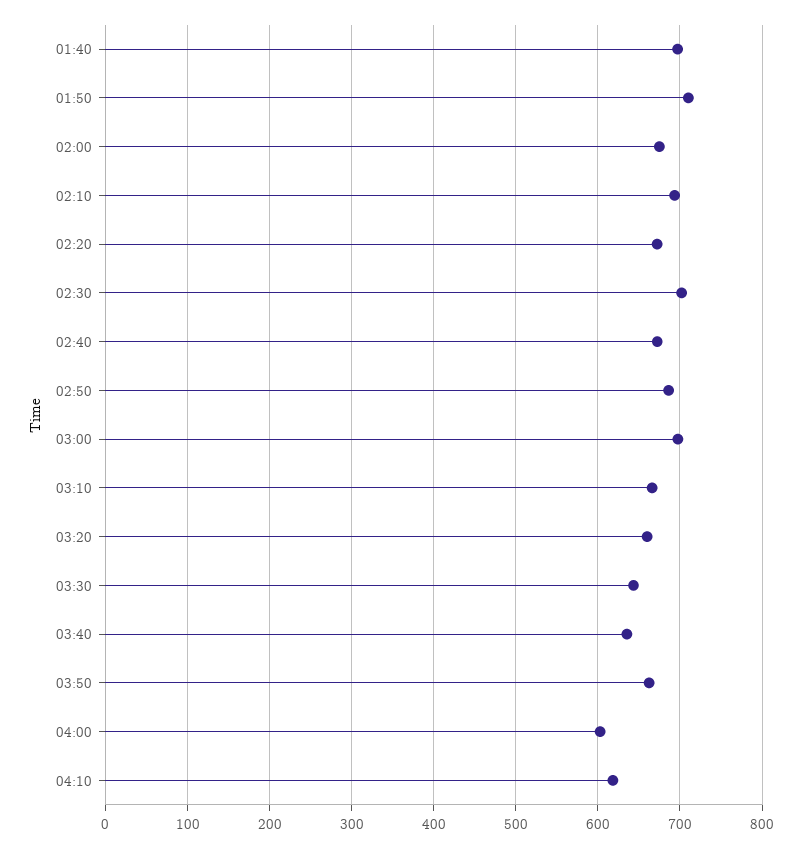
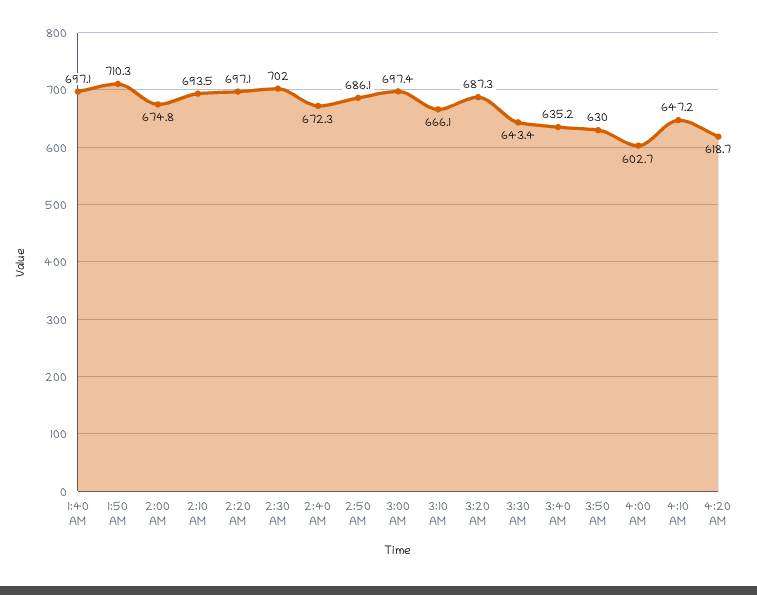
02:20: 670 -> 697.1
03:20: 660 -> 687.3
03:50: 660 -> 630
04:10: 620 -> 647.2
4:20 AM: none -> 618.7

